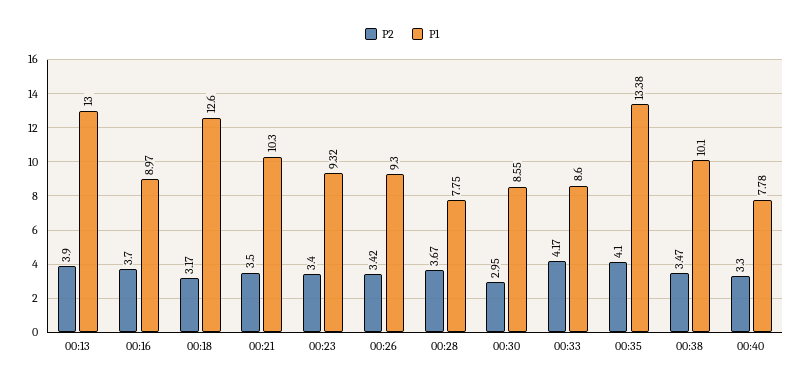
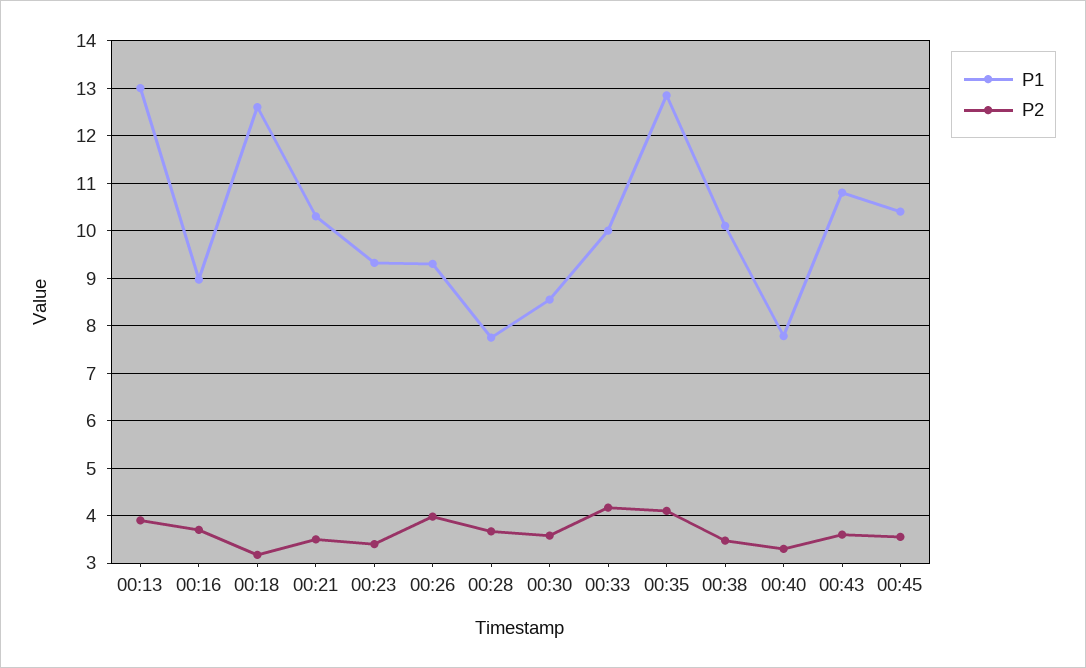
P2, 00:26: 3.42 -> 4
P2, 00:30: 2.95 -> 3.6
P1, 00:33: 8.6 -> 10
P1, 00:35: 13.38 -> 12.8
P1, 00:43: none -> 10.8
P2, 00:43: none -> 3.6
P1, 00:45: none -> 10.4
P2, 00:45: none -> 3.6

